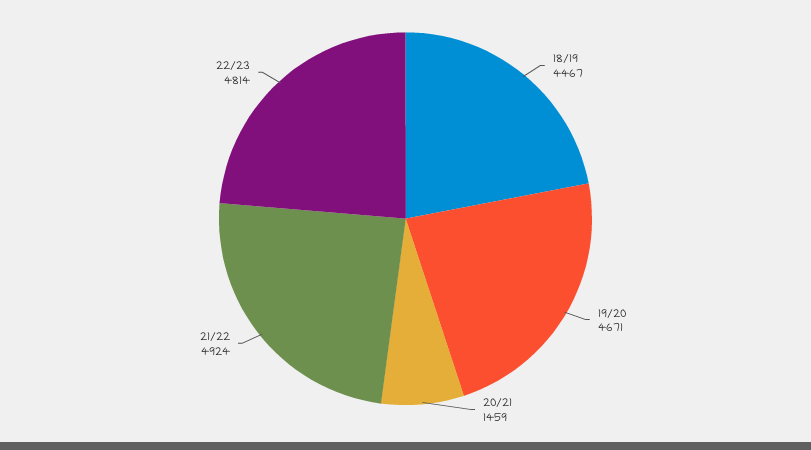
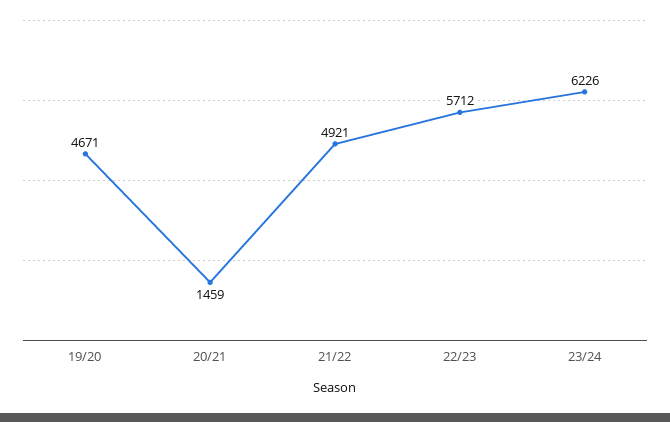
18/19: 4467 -> none
21/22: 4924 -> 4921
22/23: 4814 -> 5712
23/24: none -> 6226

